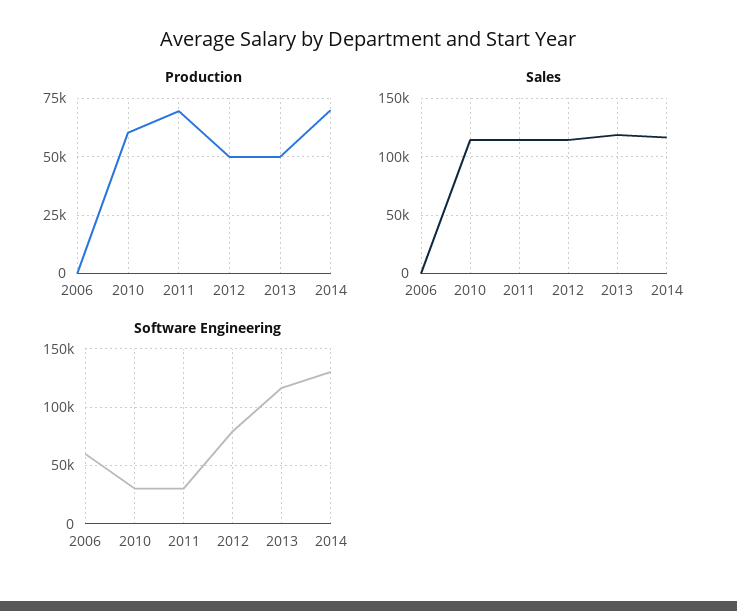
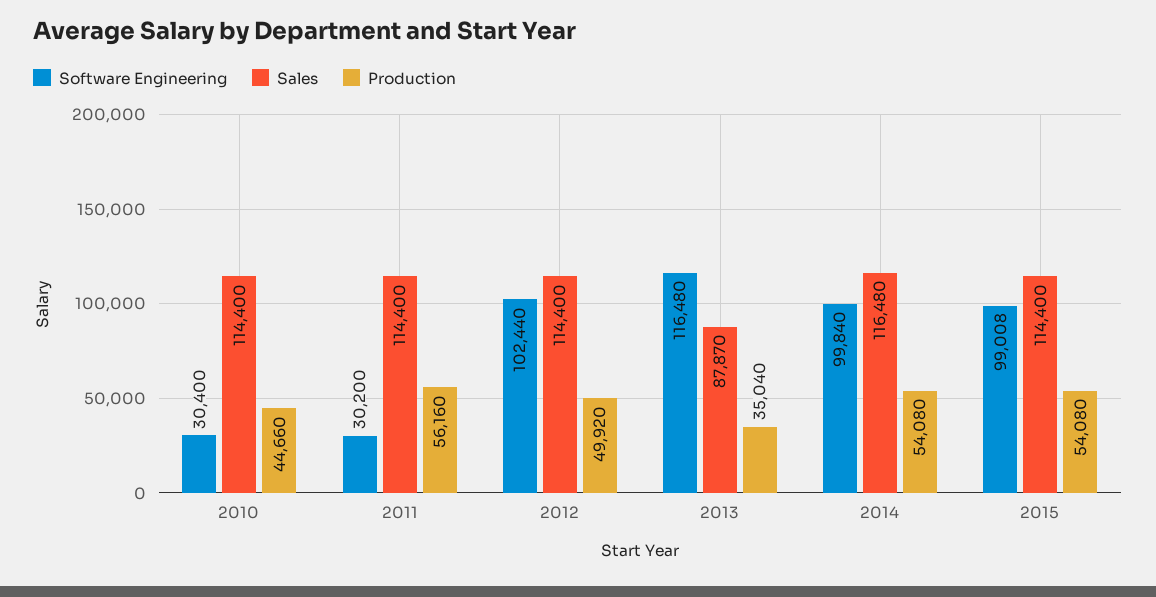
Production, 2006: 0 -> none
Production, 2010: 60000 -> 44660
Production, 2011: 70000 -> 56160
Production, 2013: 50000 -> 35040
Production, 2014: 70000 -> 54080
Sales, 2006: 0 -> none
Sales, 2013: 120000 -> 87870
Software Engineering, 2006: 60000 -> none
Software Engineering, 2012: 80000 -> 102440
Software Engineering, 2014: 130000 -> 99840
Software Engineering, 2015: none -> 99008
Sales, 2015: none -> 114400
Production, 2015: none -> 54080

